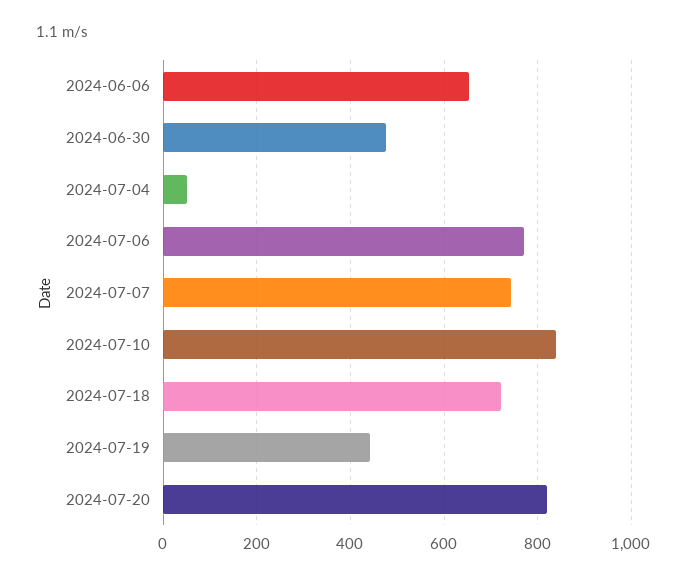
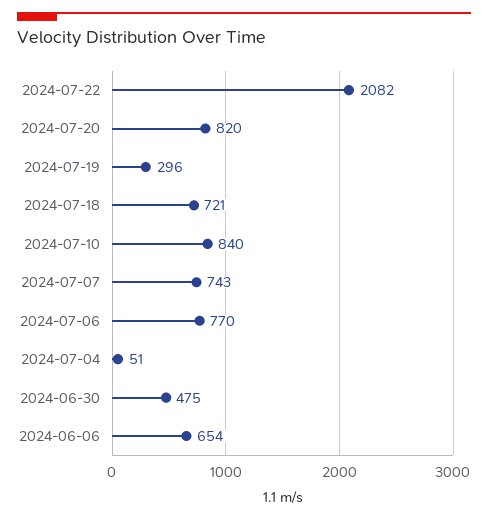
2024-07-19: 440 -> 296
2024-07-22: none -> 2082

